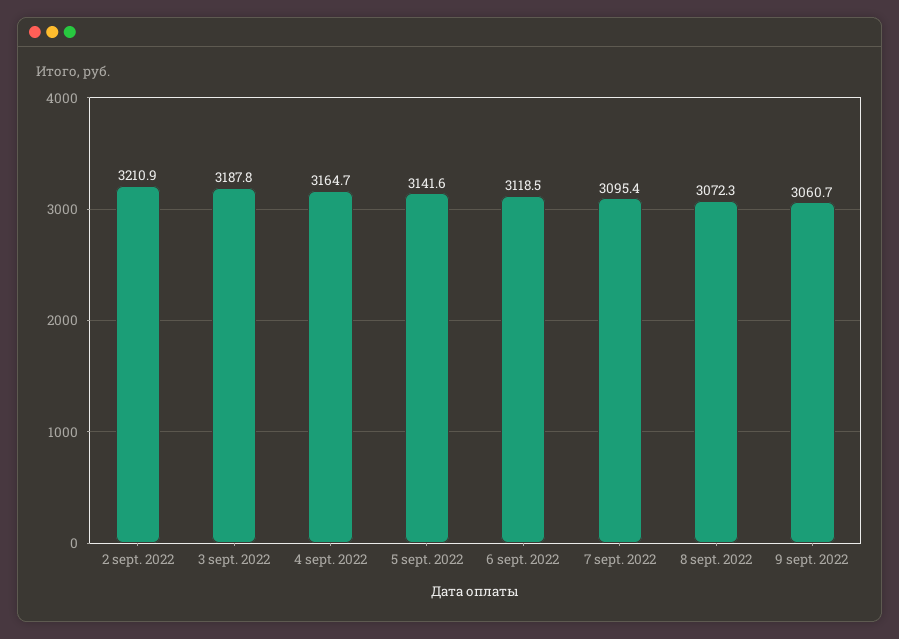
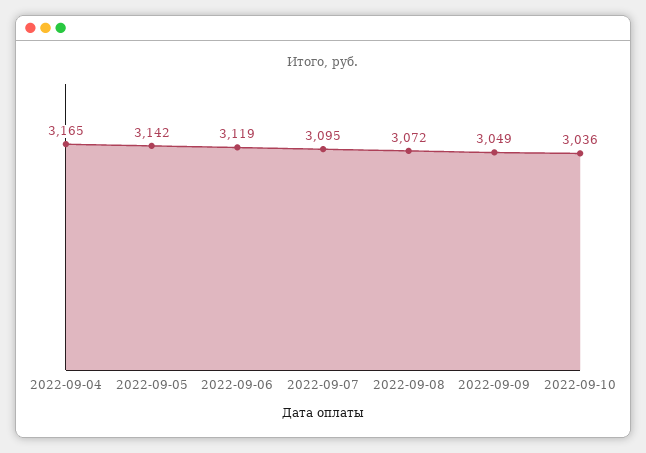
2 sept. 2022: 3210.9 -> none
3 sept. 2022: 3187.8 -> none
9 sept. 2022: 3060.7 -> 3049
2022-09-10: none -> 3036

